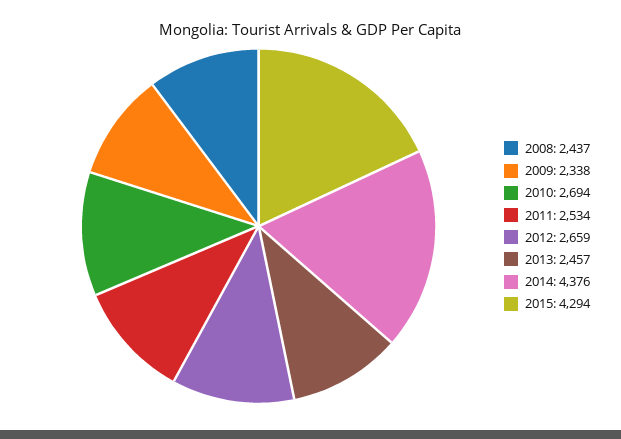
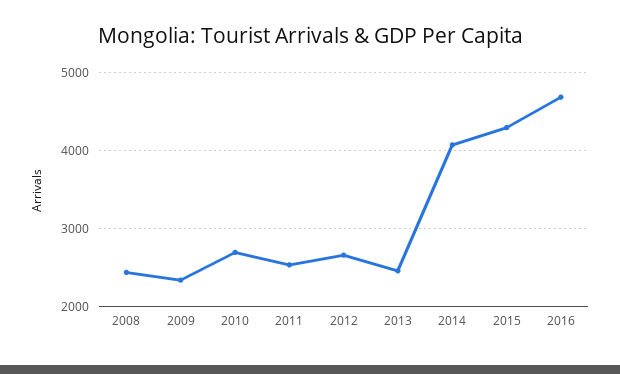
2014: 4376 -> 4100
2016: none -> 4700

